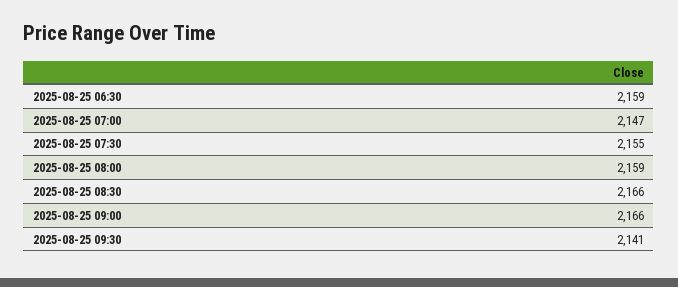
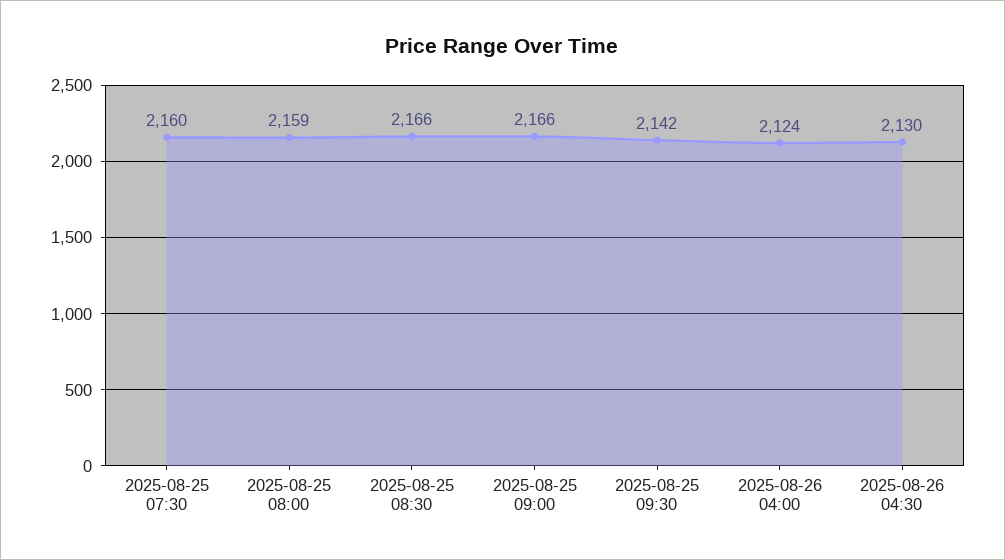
2025-08-25 06:30: 2159 -> none
2025-08-25 07:00: 2147 -> none
2025-08-25 07:30: 2155 -> 2160
2025-08-25 09:30: 2141 -> 2142
2025-08-26 04:00: none -> 2124
2025-08-26 04:30: none -> 2130

